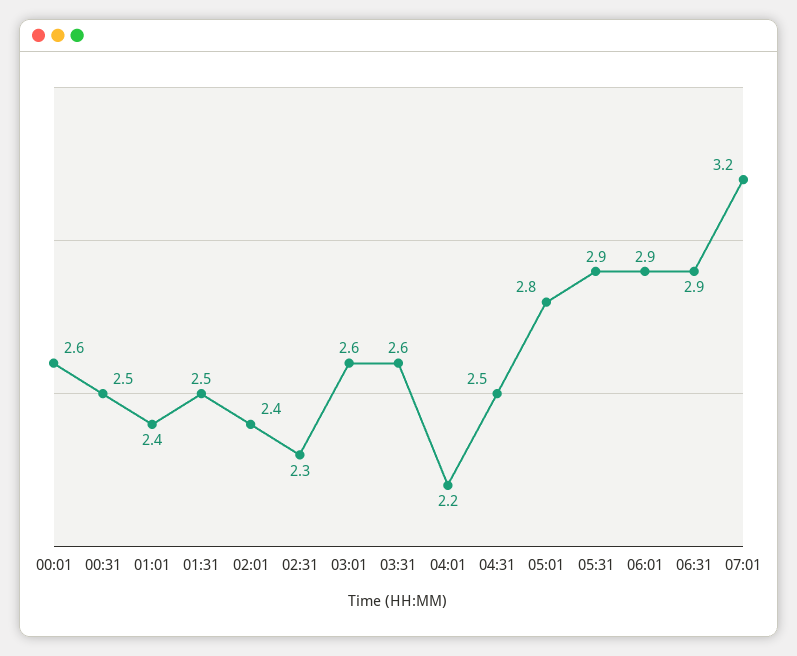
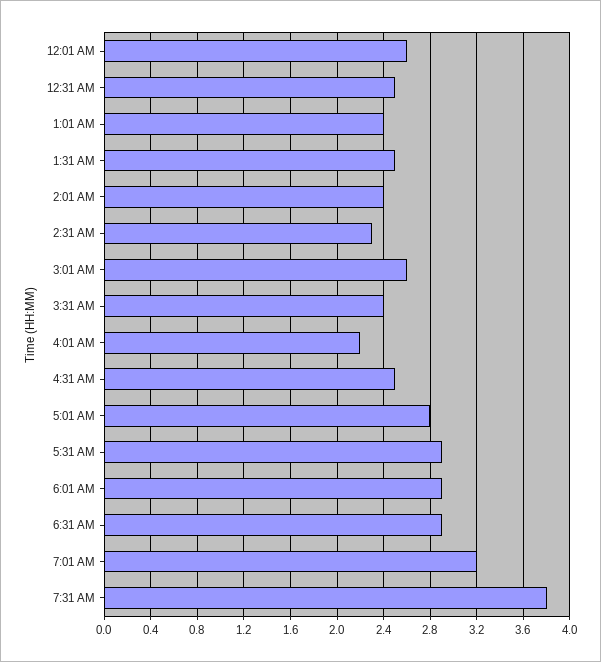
03:31: 2.6 -> 2.4
7:31 AM: none -> 3.8

